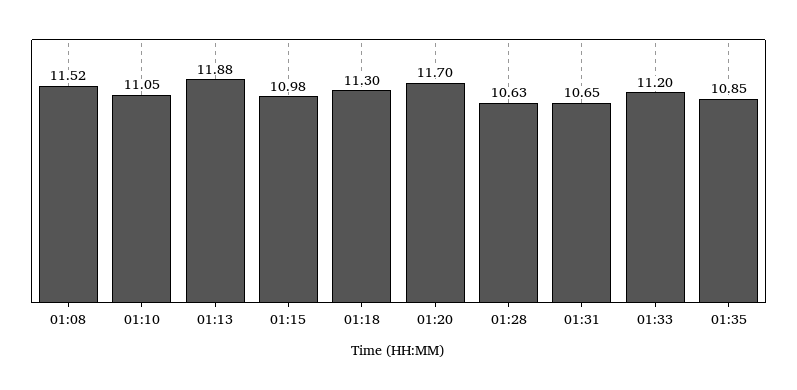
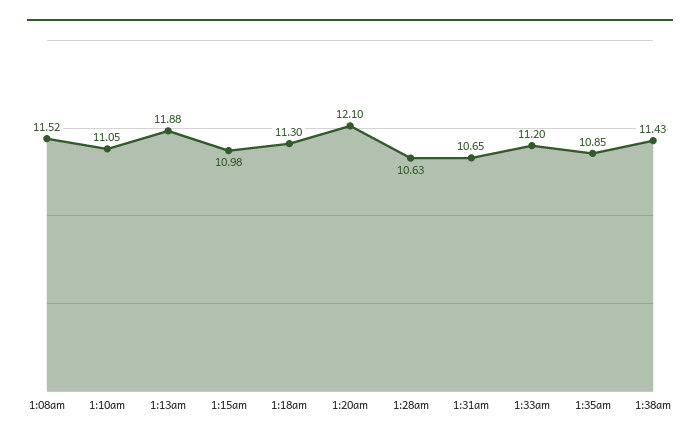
01:20: 11.7 -> 12.1
1:38am: none -> 11.43

